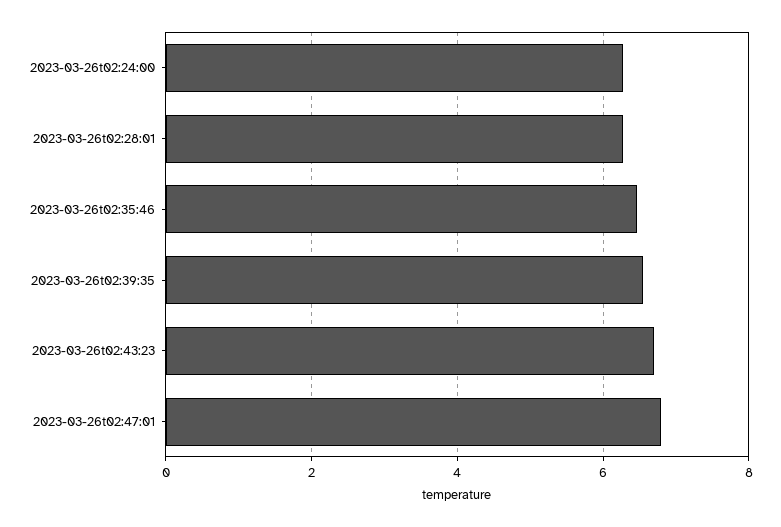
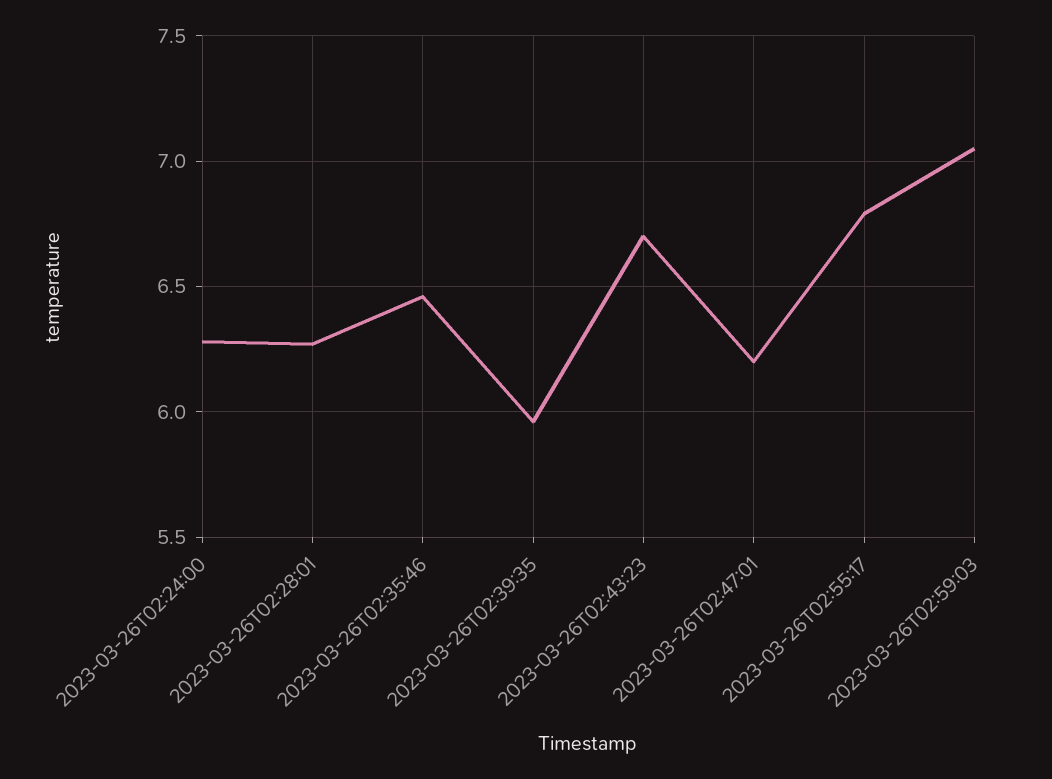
2023-03-26t02:39:35: 6.6 -> 5.95
2023-03-26t02:47:01: 6.8 -> 6.2
2023-03-26T02:55:17: none -> 6.8
2023-03-26T02:59:03: none -> 7.05

